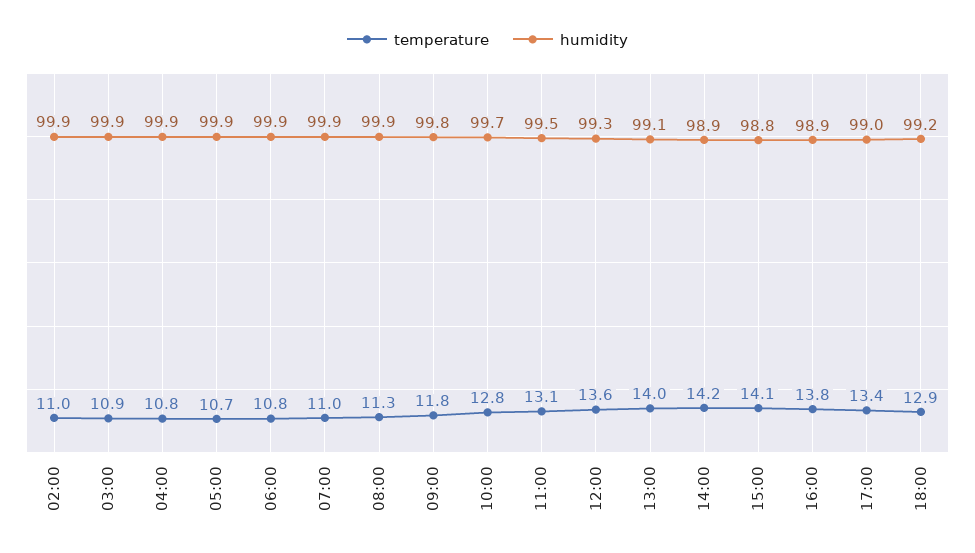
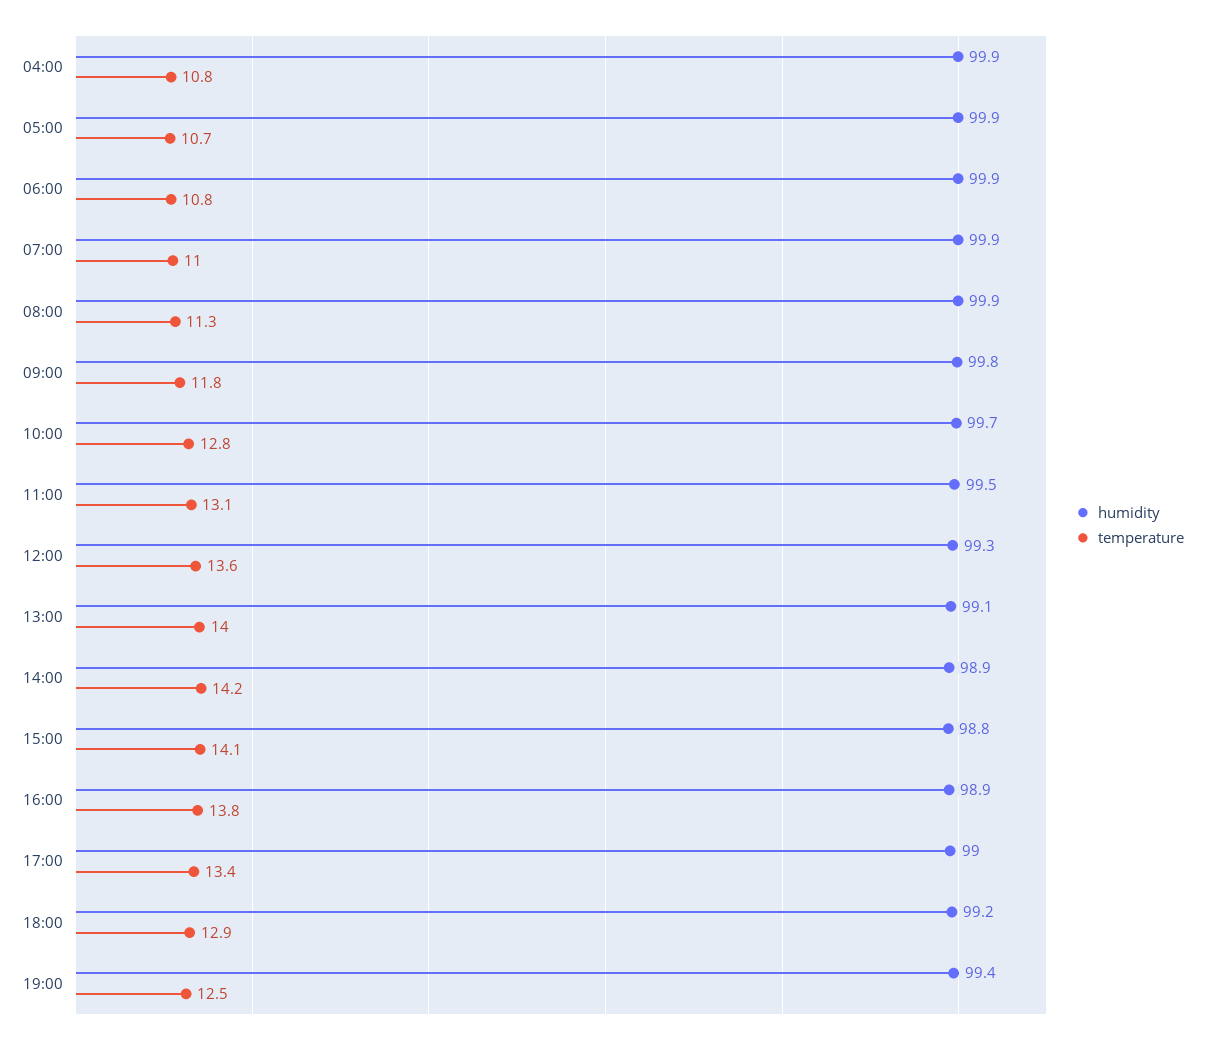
temperature, 02:00: 11 -> none
humidity, 02:00: 99.9 -> none
temperature, 03:00: 10.9 -> none
humidity, 03:00: 99.9 -> none
humidity, 19:00: none -> 99.4
temperature, 19:00: none -> 12.5

